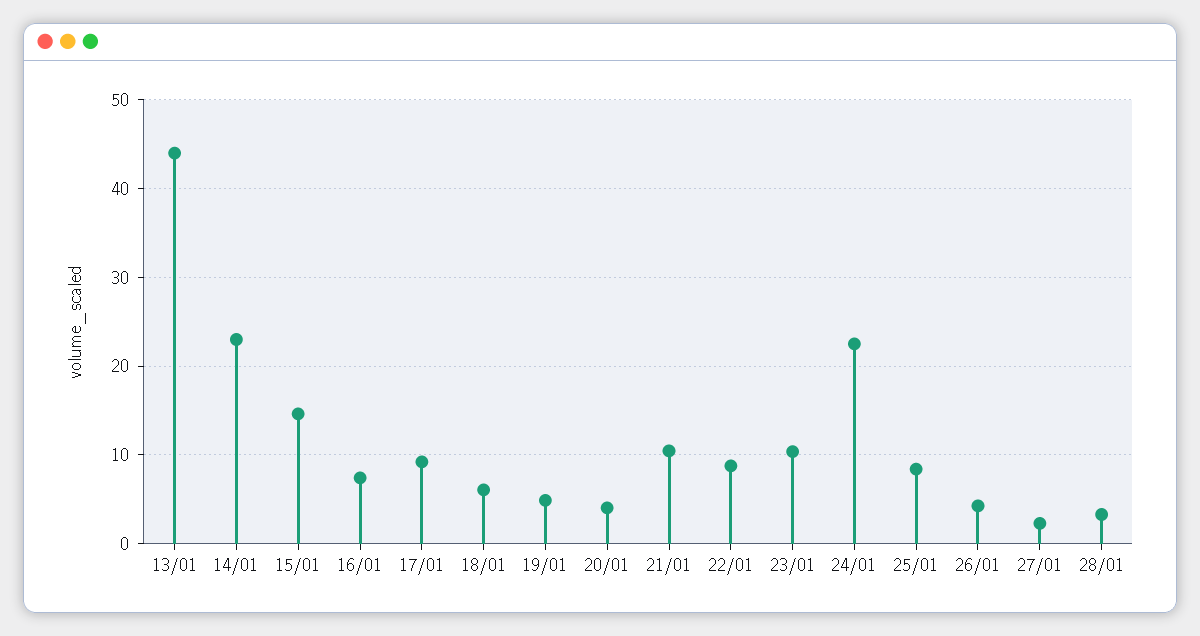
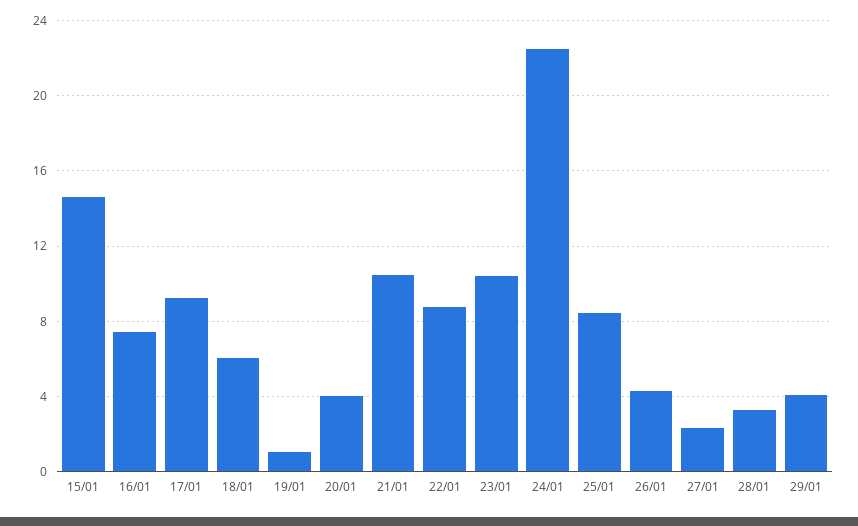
13/01: 44 -> none
14/01: 23 -> none
19/01: 5 -> 1
29/01: none -> 4

